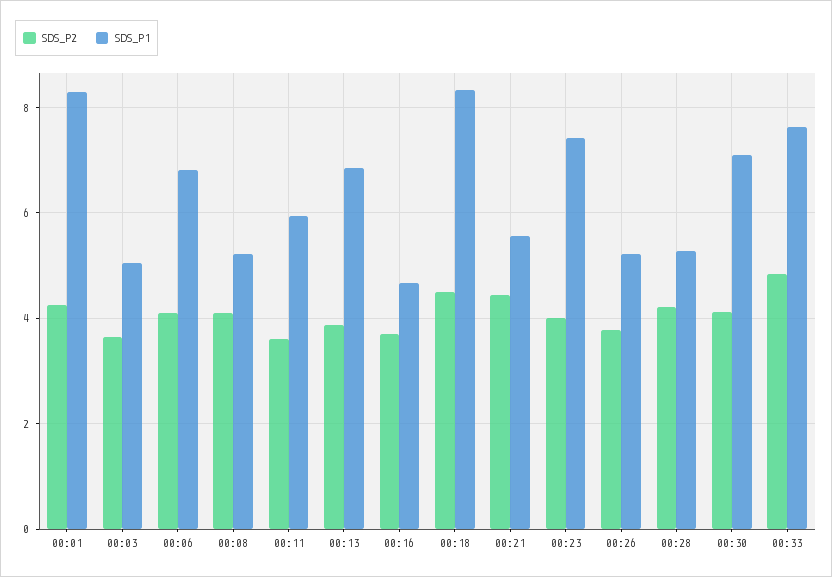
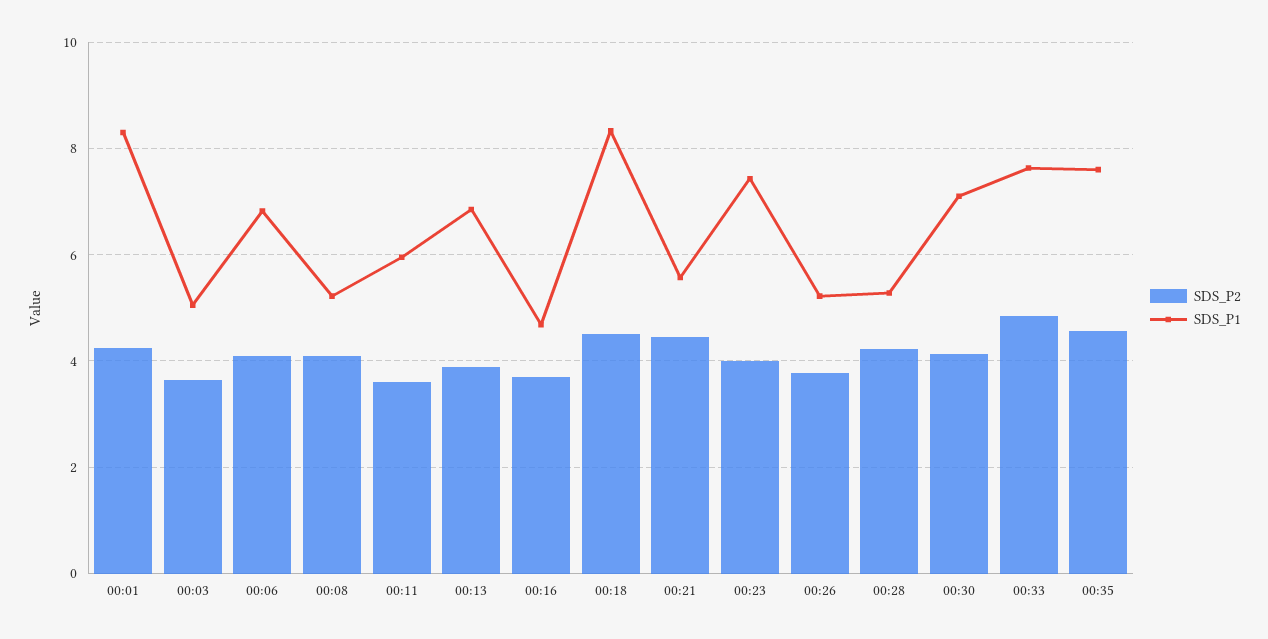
SDS_P2, 00:35: none -> 4.6
SDS_P1, 00:35: none -> 7.6

